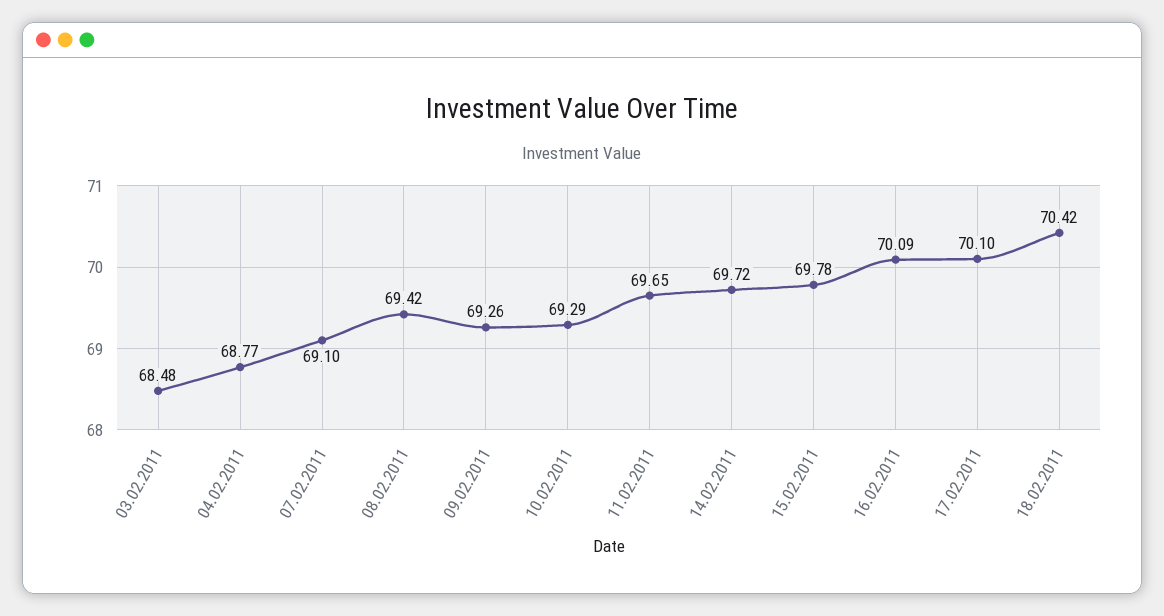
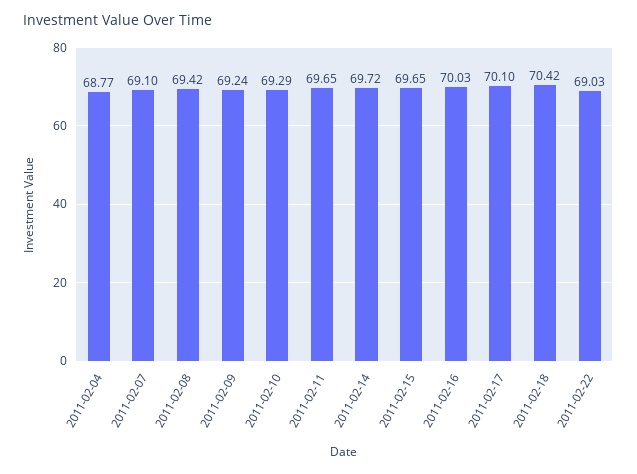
03.02.2011: 68.48 -> none
09.02.2011: 69.26 -> 69.24
15.02.2011: 69.78 -> 69.65
16.02.2011: 70.09 -> 70.03
2011-02-22: none -> 69.03

